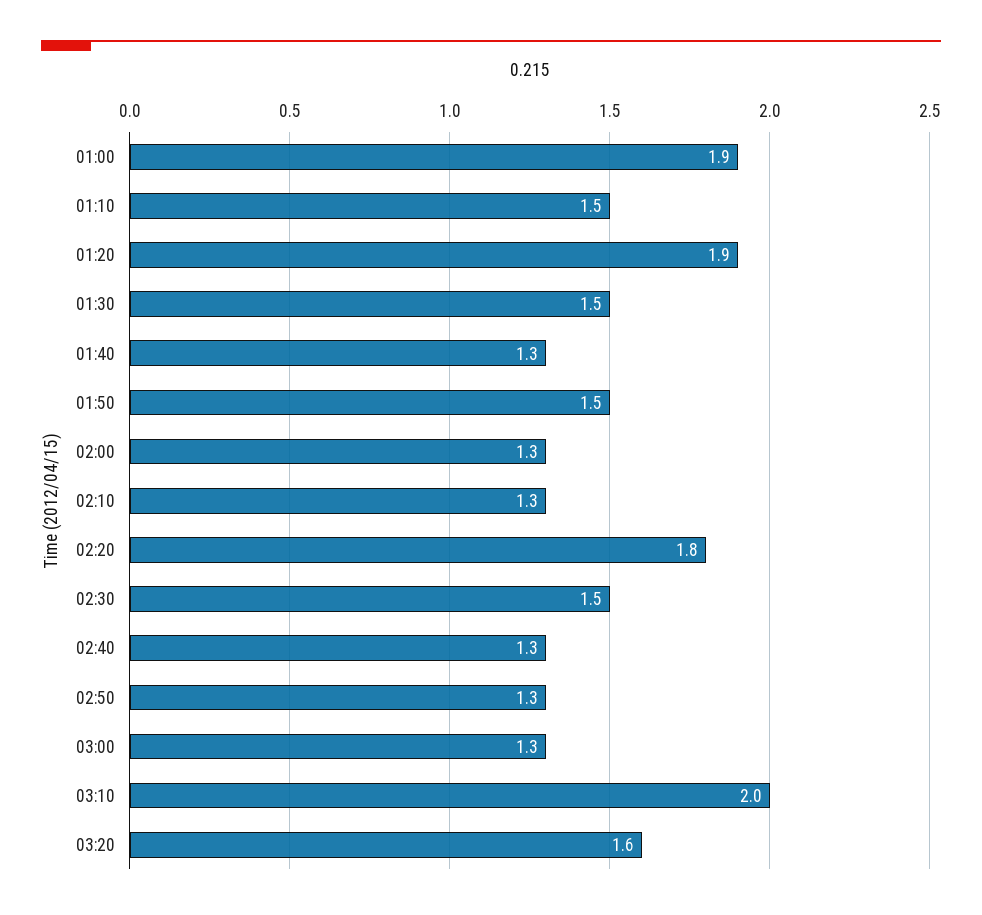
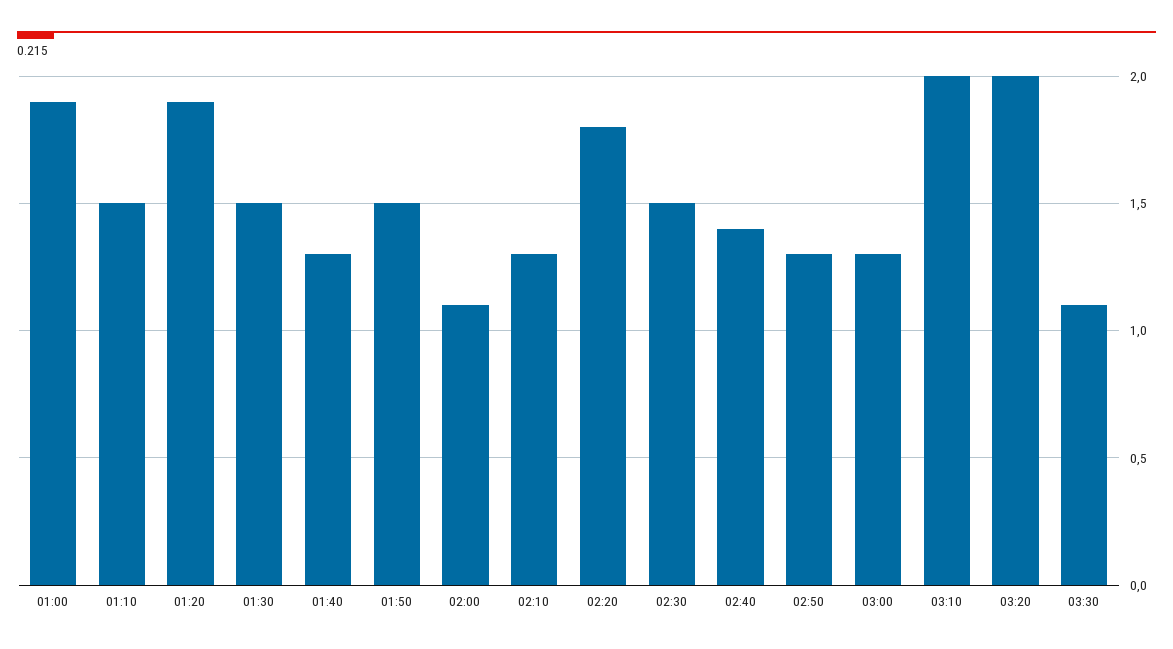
02:00: 1.3 -> 1.1
02:40: 1.3 -> 1.4
03:20: 1.6 -> 2
03:30: none -> 1.1

